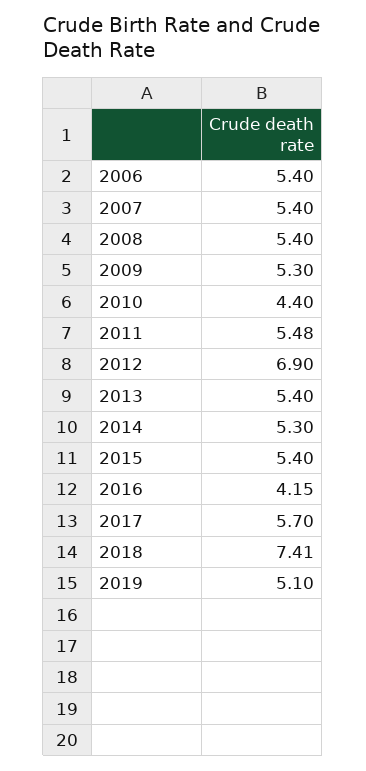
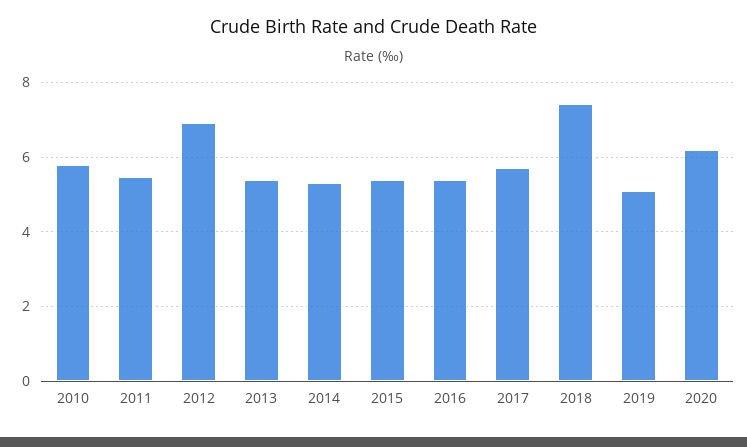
2006: 5.4 -> none
2007: 5.4 -> none
2008: 5.4 -> none
2009: 5.3 -> none
2010: 4.4 -> 5.8
2016: 4.15 -> 5.4
2020: none -> 6.2

